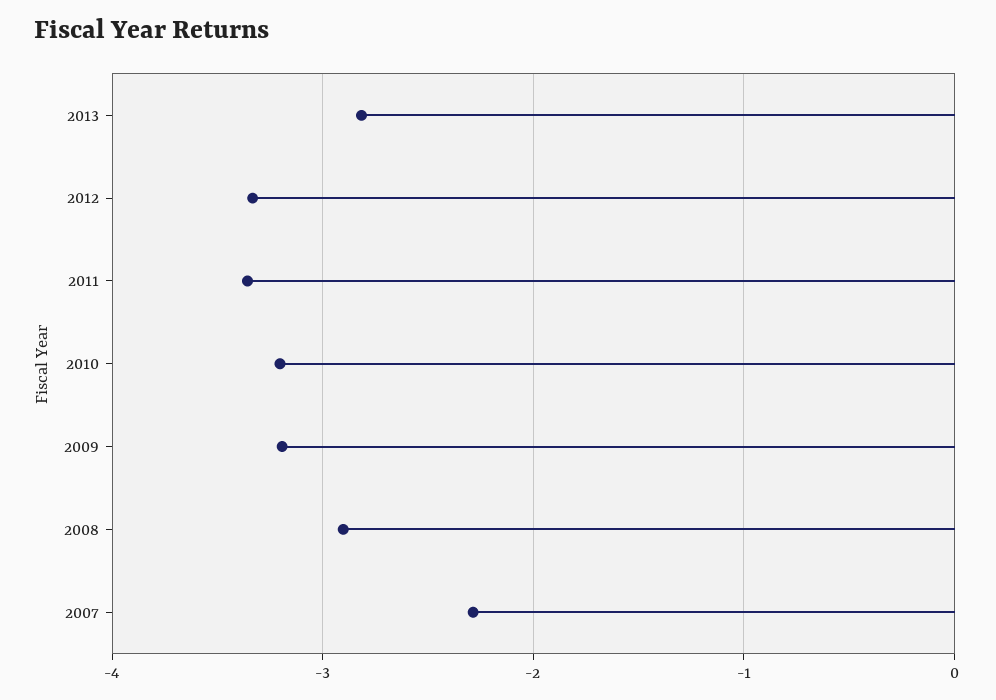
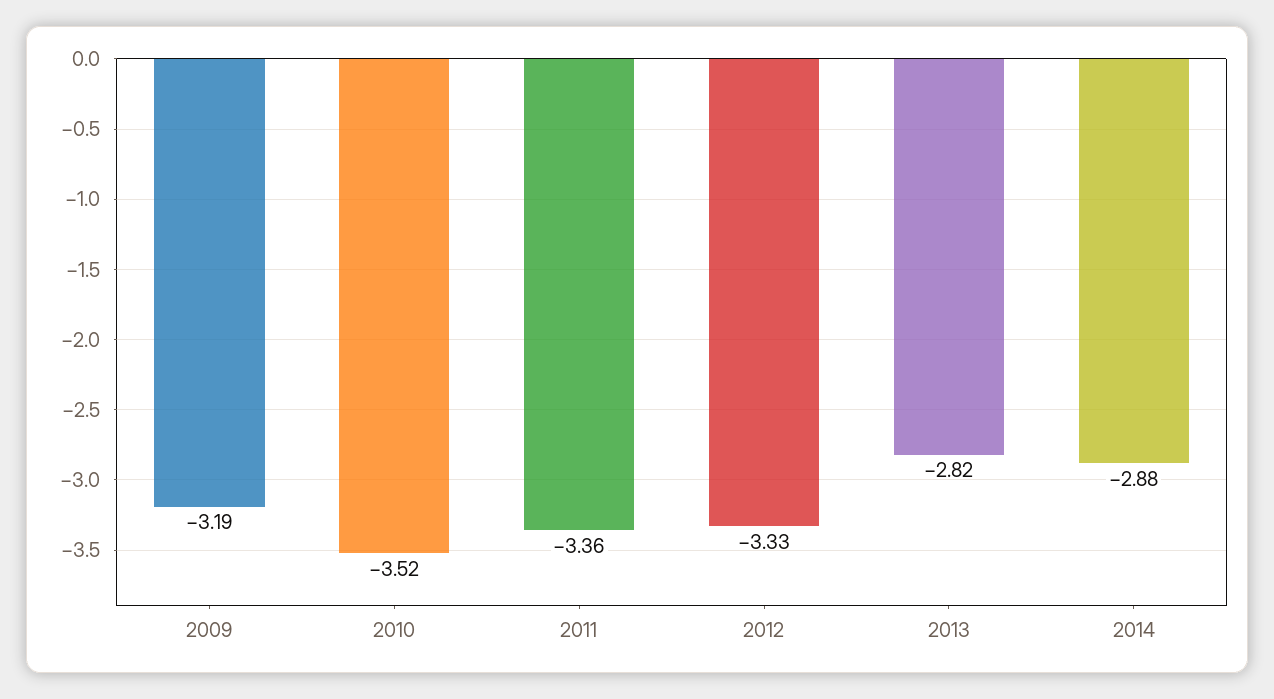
2010: -3.2 -> -3.52
2008: -2.9 -> none
2007: -2.3 -> none
2014: none -> -2.88

